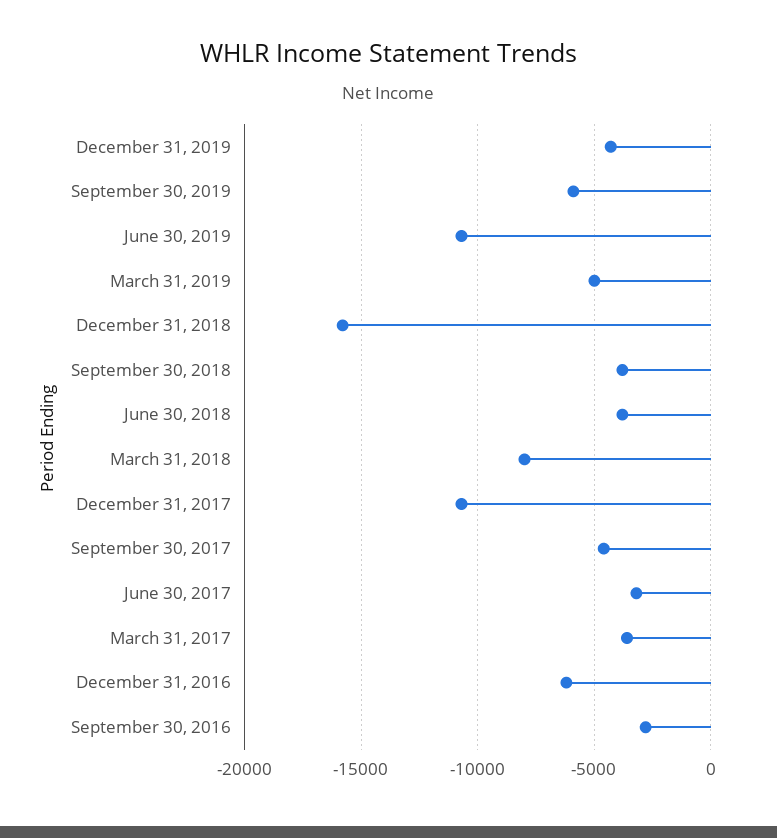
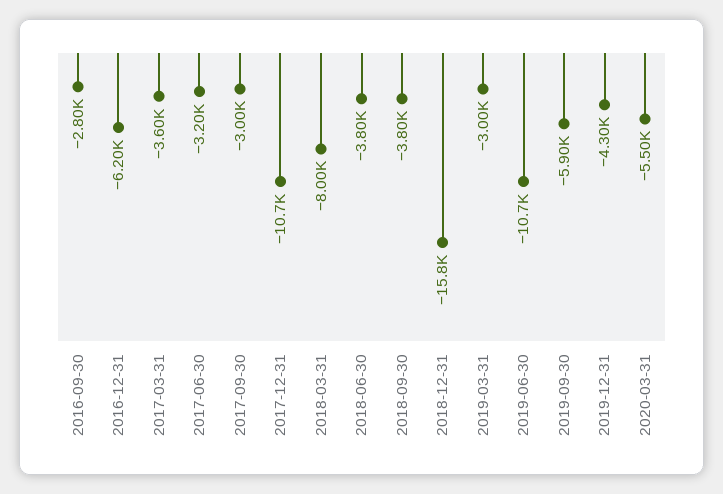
March 31, 2019: -5000 -> -3000
September 30, 2017: -4500 -> -3000
2020-03-31: none -> -5500

